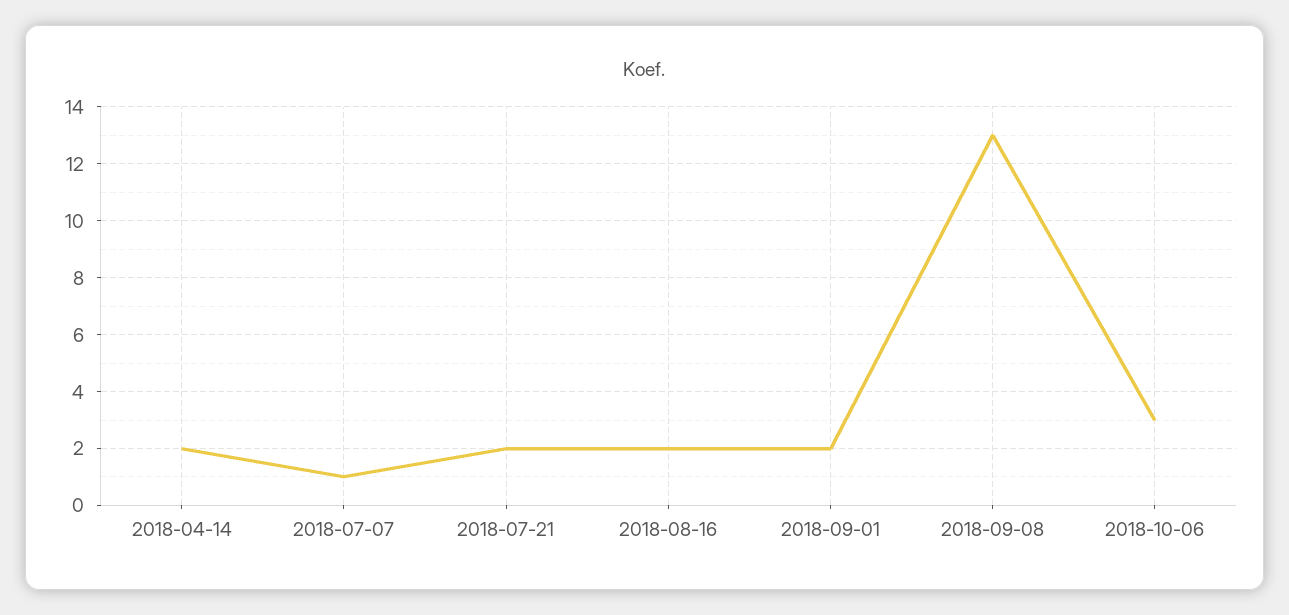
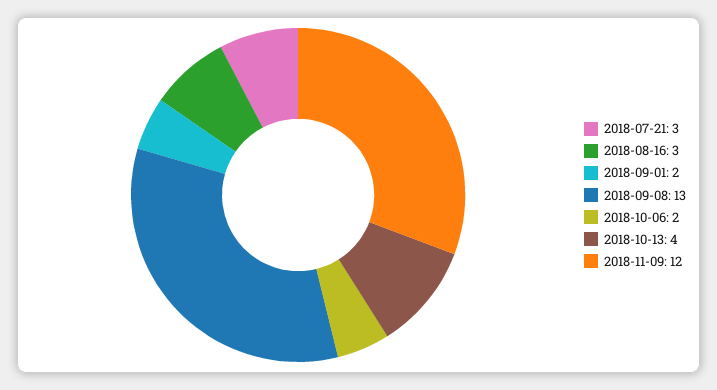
2018-04-14: 2 -> none
2018-07-07: 1 -> none
2018-07-21: 2 -> 3
2018-08-16: 2 -> 3
2018-10-06: 3 -> 2
2018-10-13: none -> 4
2018-11-09: none -> 12

